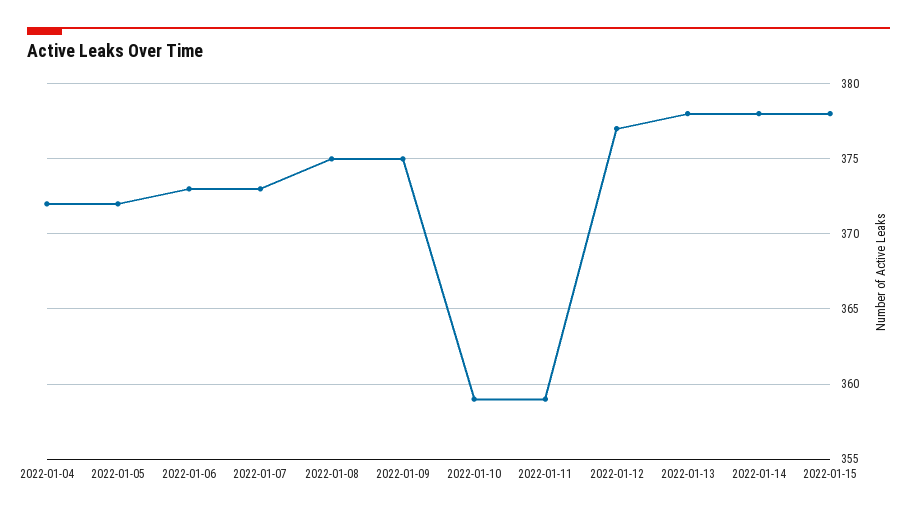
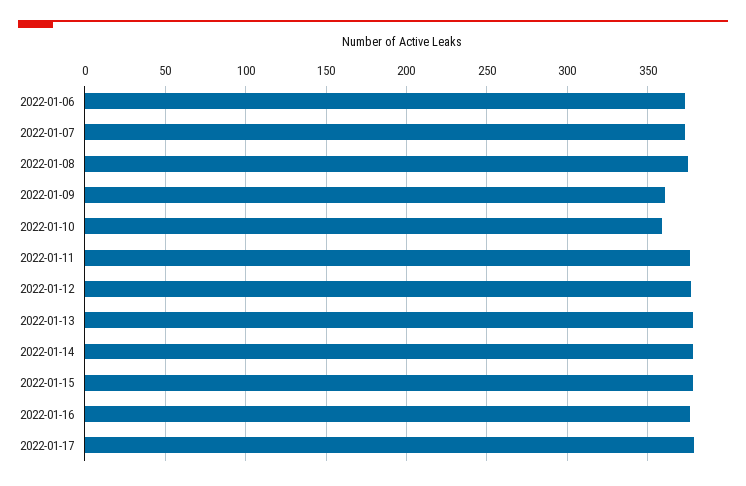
2022-01-04: 372 -> none
2022-01-05: 372 -> none
2022-01-09: 375 -> 360
2022-01-11: 359 -> 375
2022-01-16: none -> 375
2022-01-17: none -> 380

